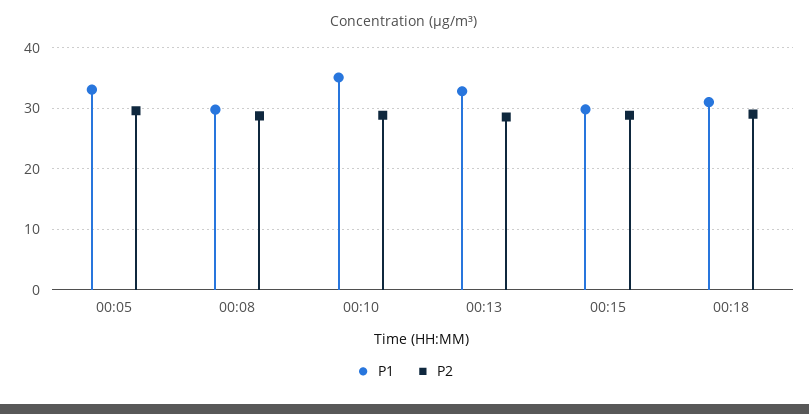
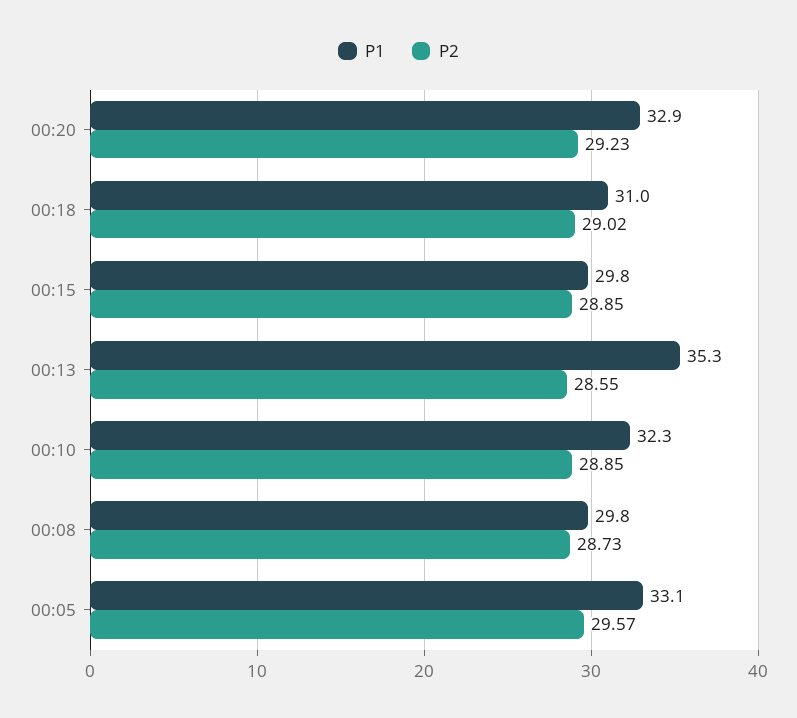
P1, 00:10: 35 -> 32.3
P1, 00:13: 33 -> 35.3
P1, 00:20: none -> 32.9
P2, 00:20: none -> 29.23

